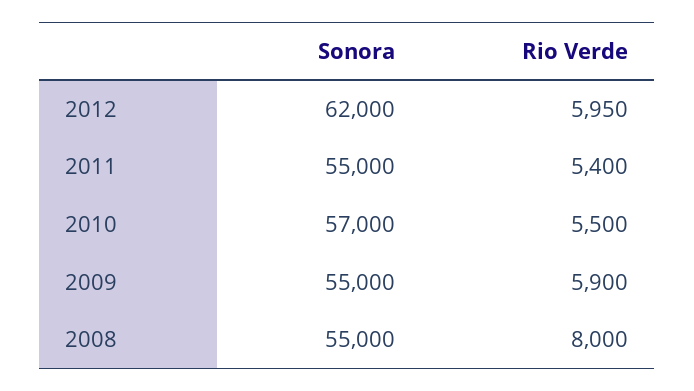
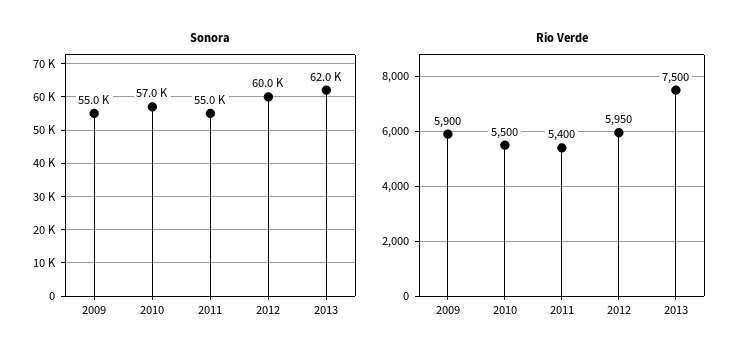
Sonora, 2012: 62000 -> 60000
Sonora, 2008: 55000 -> none
Rio Verde, 2008: 8000 -> none
Sonora, 2013: none -> 62000
Rio Verde, 2013: none -> 7500

